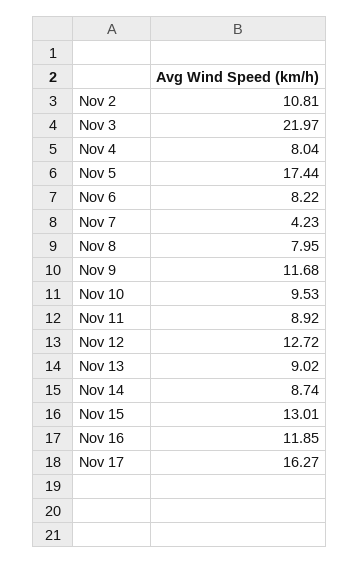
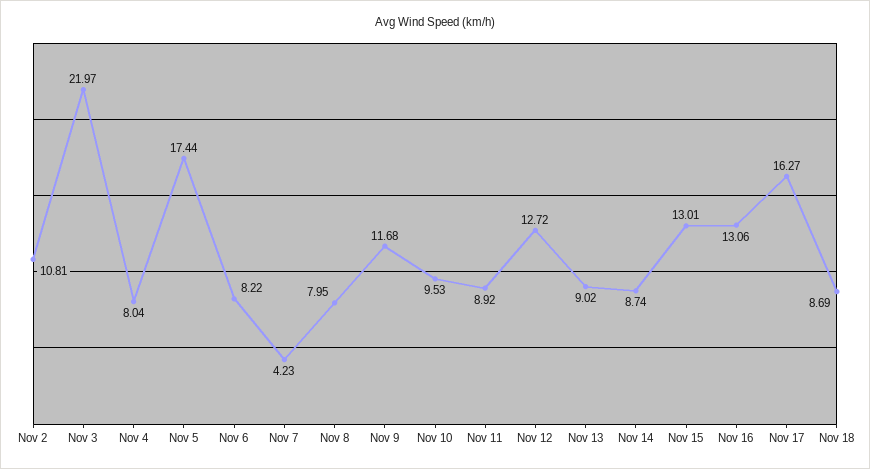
Nov 16: 11.85 -> 13.06
Nov 18: none -> 8.69

